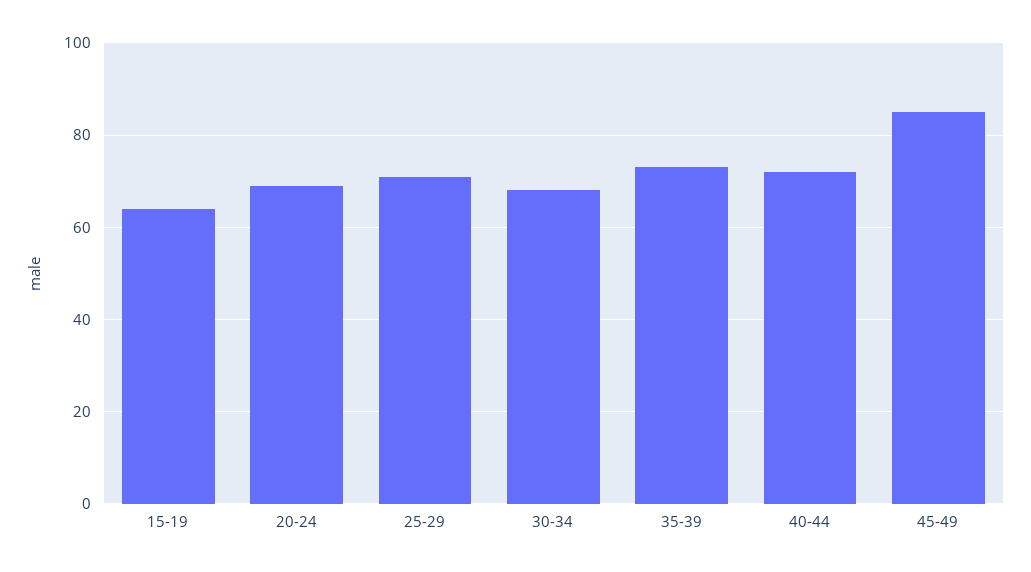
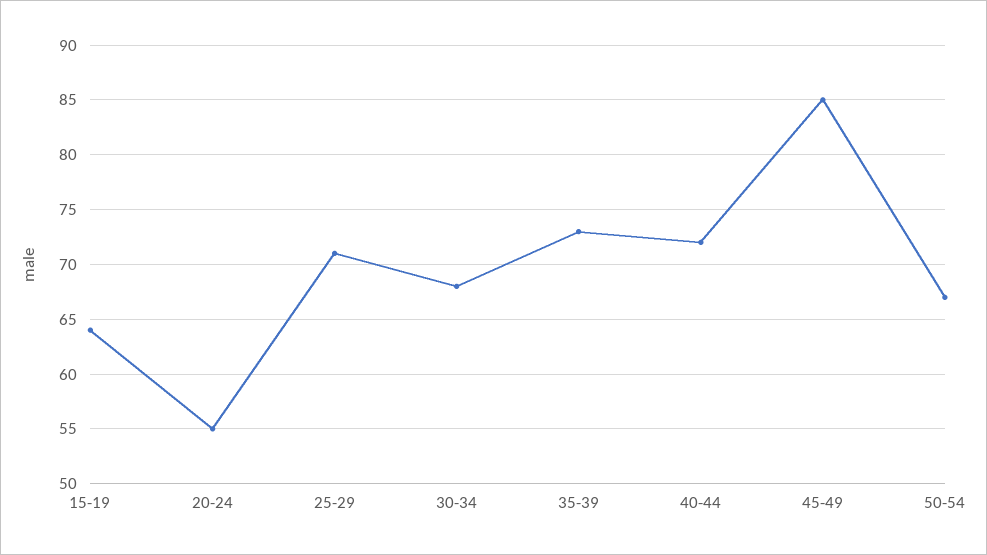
20-24: 70 -> 55
50-54: none -> 67

